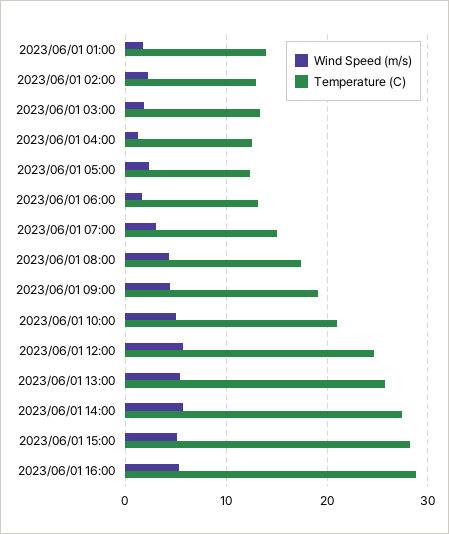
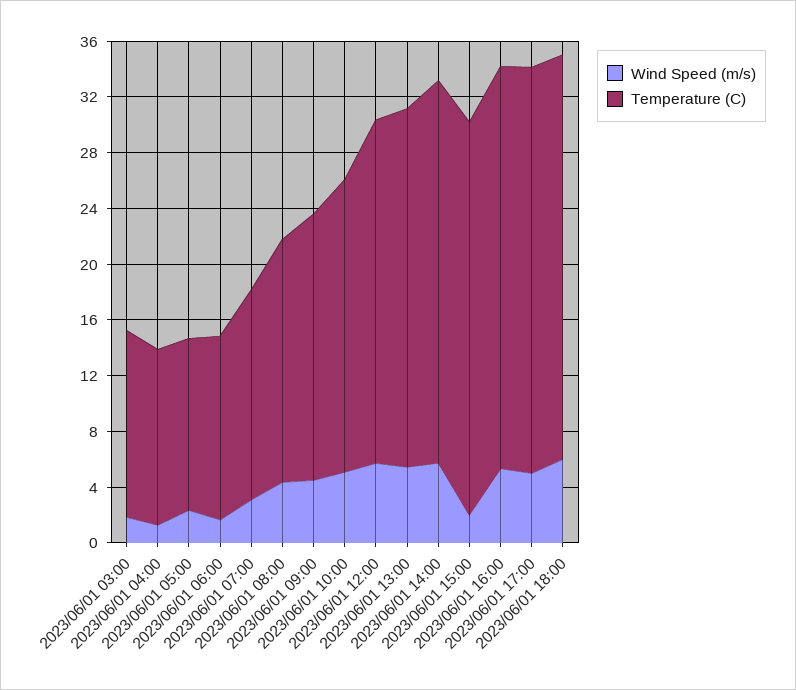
Wind Speed (m/s), 2023/06/01 01:00: 2 -> none
Temperature (C), 2023/06/01 01:00: 14 -> none
Wind Speed (m/s), 2023/06/01 02:00: 2 -> none
Temperature (C), 2023/06/01 02:00: 13 -> none
Wind Speed (m/s), 2023/06/01 15:00: 5 -> 2
Wind Speed (m/s), 2023/06/01 17:00: none -> 5
Temperature (C), 2023/06/01 17:00: none -> 29
Wind Speed (m/s), 2023/06/01 18:00: none -> 6
Temperature (C), 2023/06/01 18:00: none -> 29

